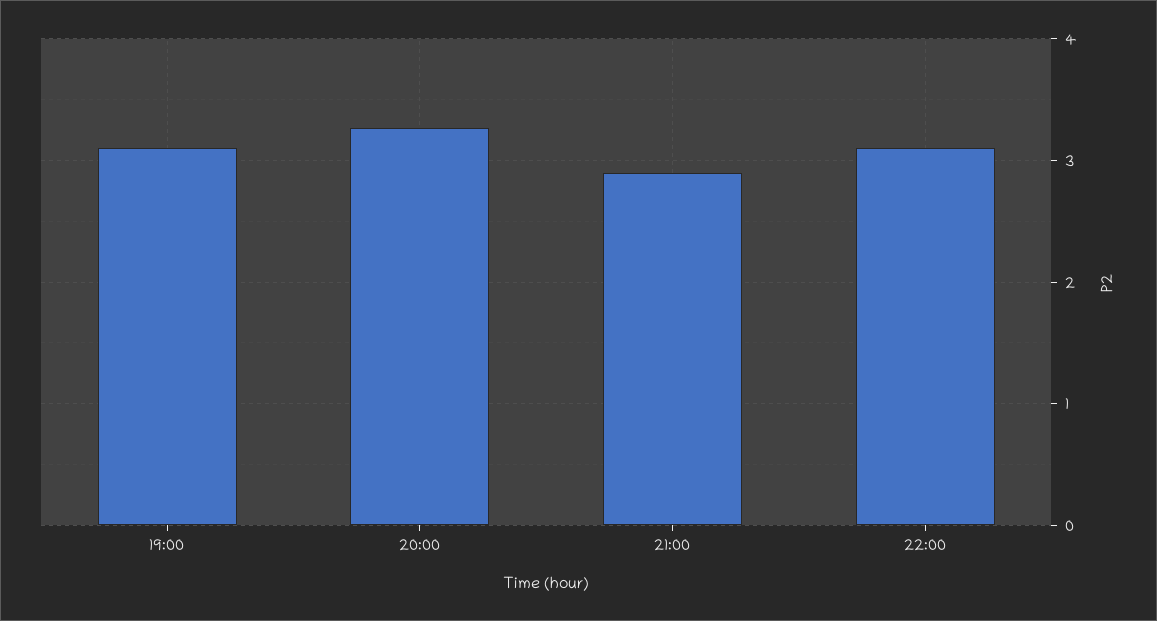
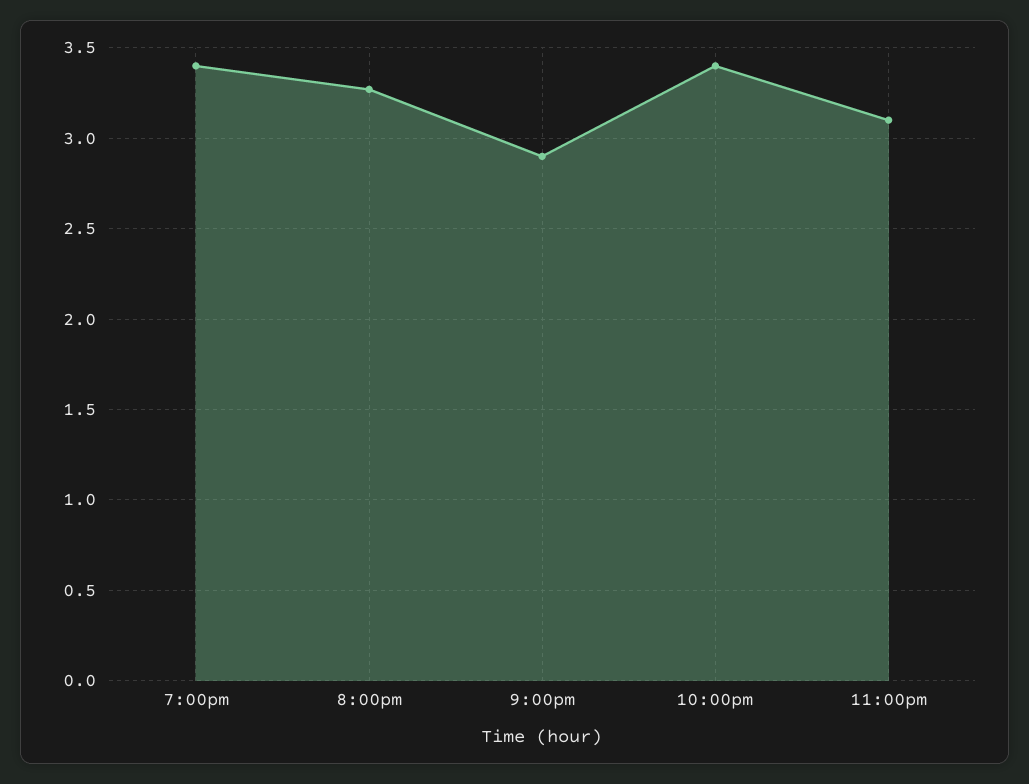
19:00: 3.1 -> 3.4
22:00: 3.1 -> 3.4
11:00pm: none -> 3.1

